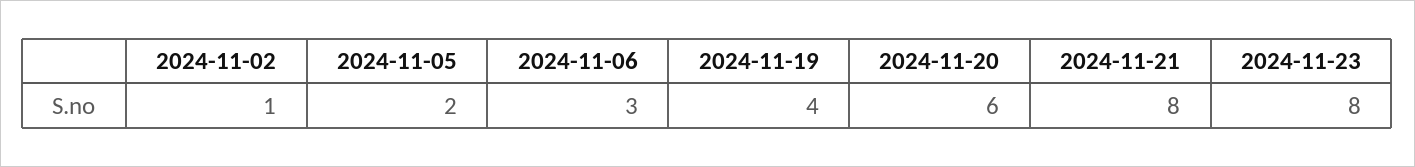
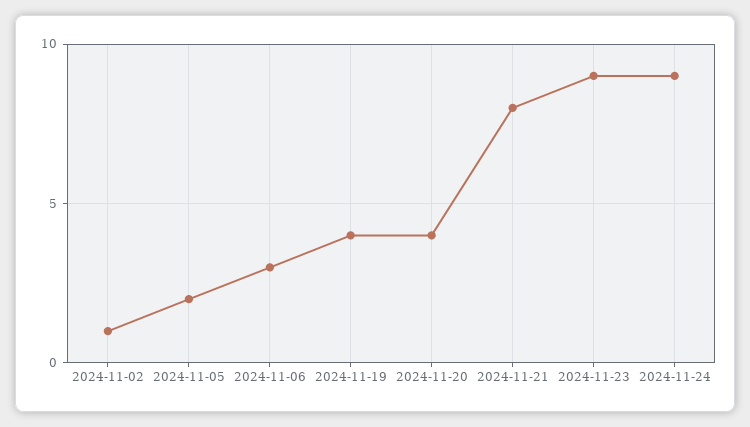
2024-11-20: 6 -> 4
2024-11-23: 8 -> 9
2024-11-24: none -> 9

